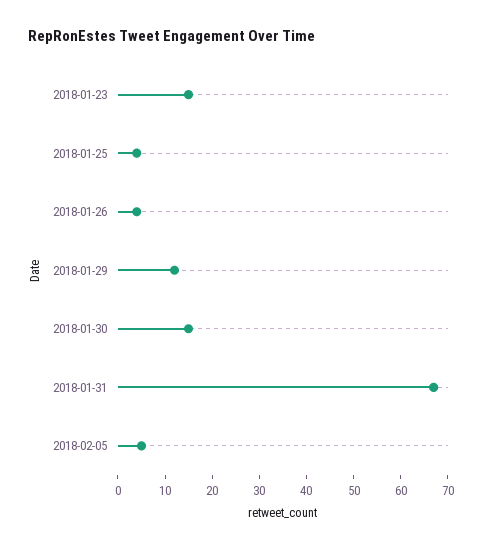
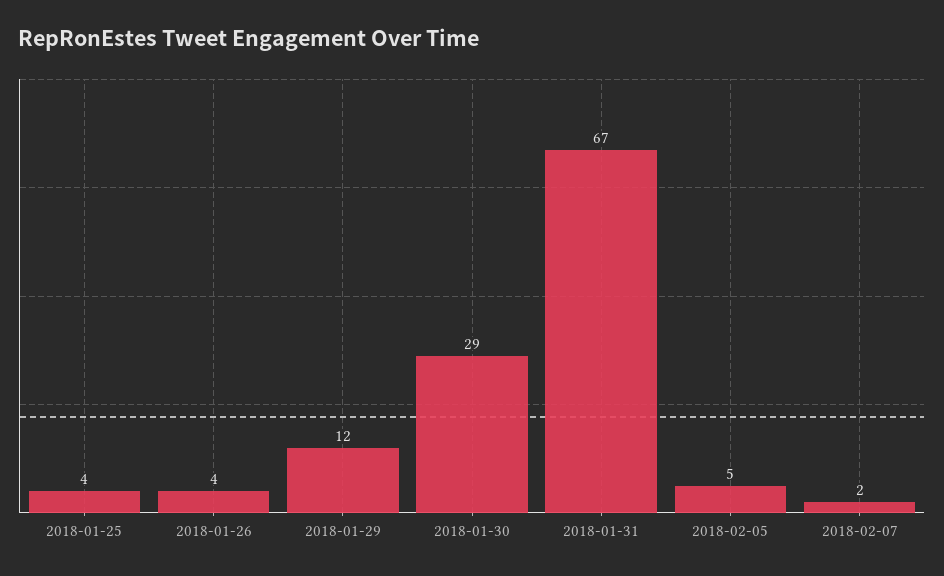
2018-01-23: 15 -> none
2018-01-30: 15 -> 29
2018-02-07: none -> 2

